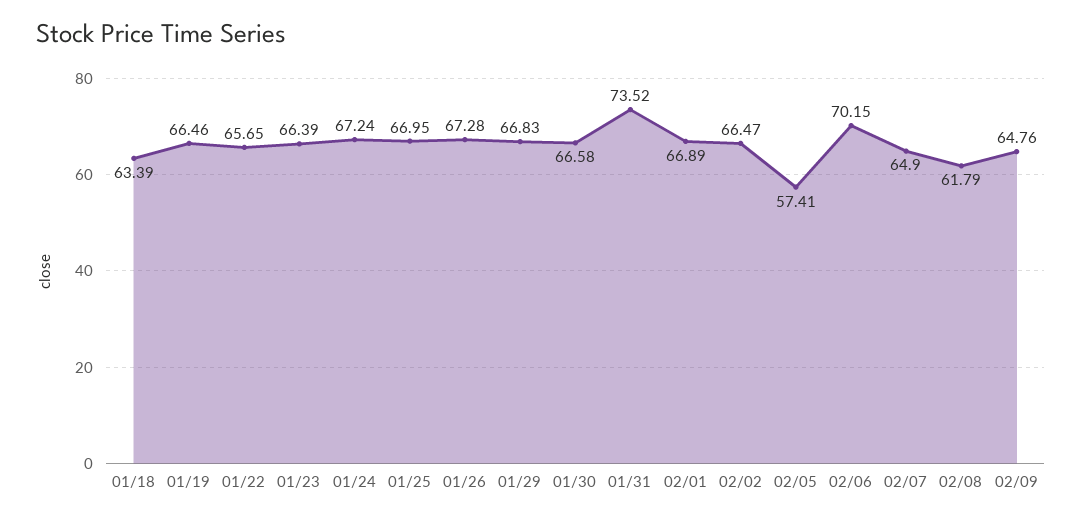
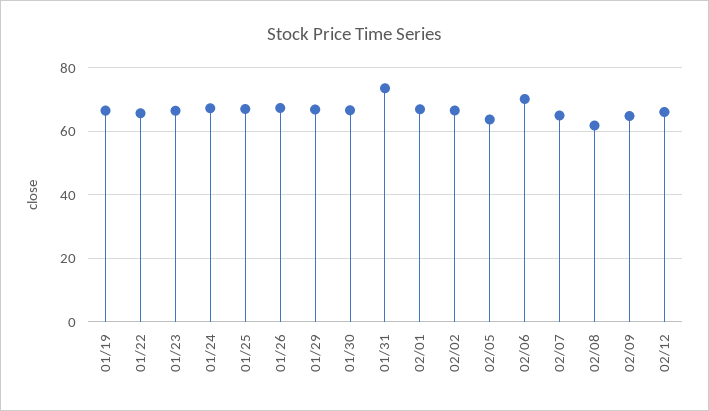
01/18: 63.39 -> none
02/05: 57.41 -> 64
02/12: none -> 66

